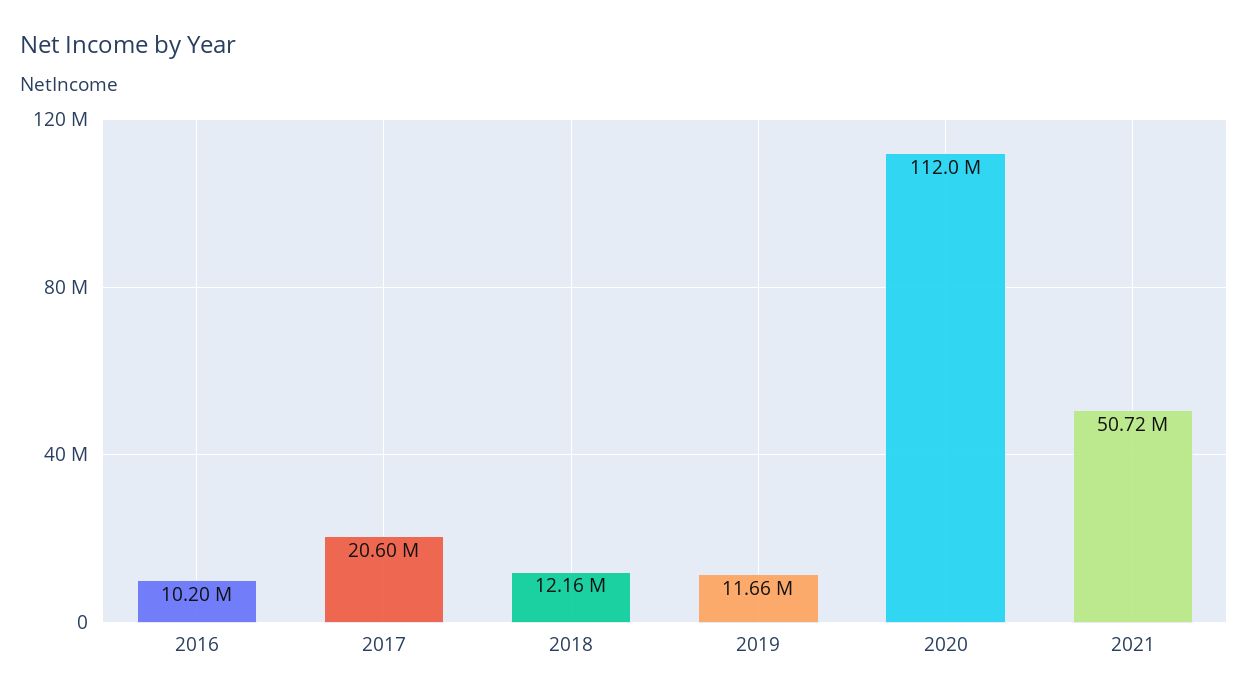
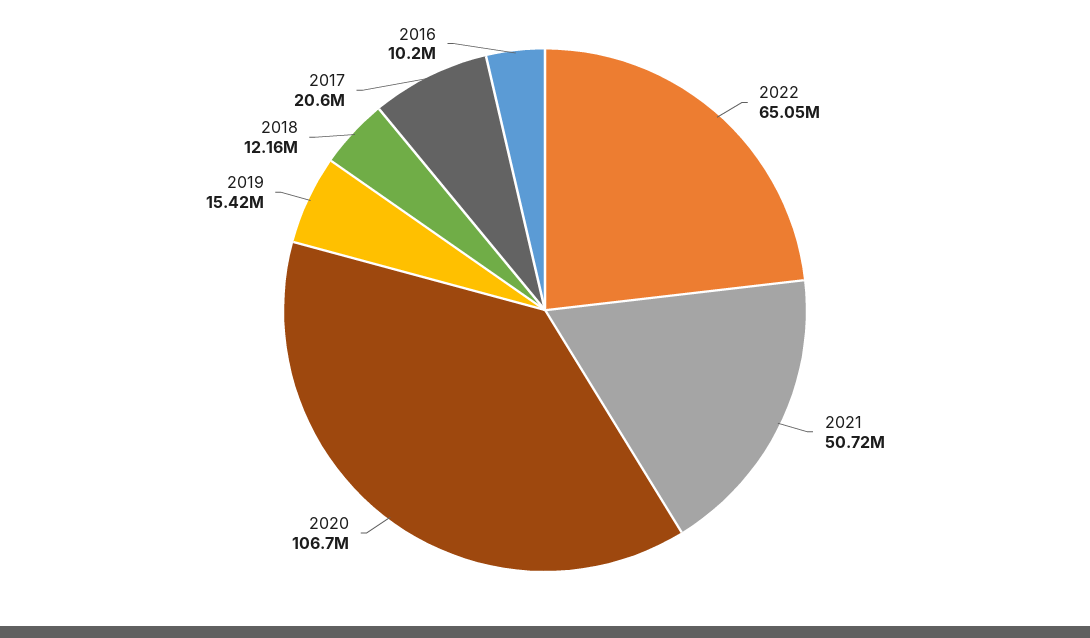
2019: 11660000 -> 15420000
2020: 112000000 -> 106700000
2022: none -> 65050000

